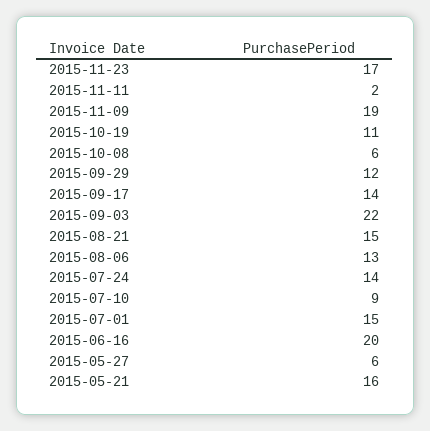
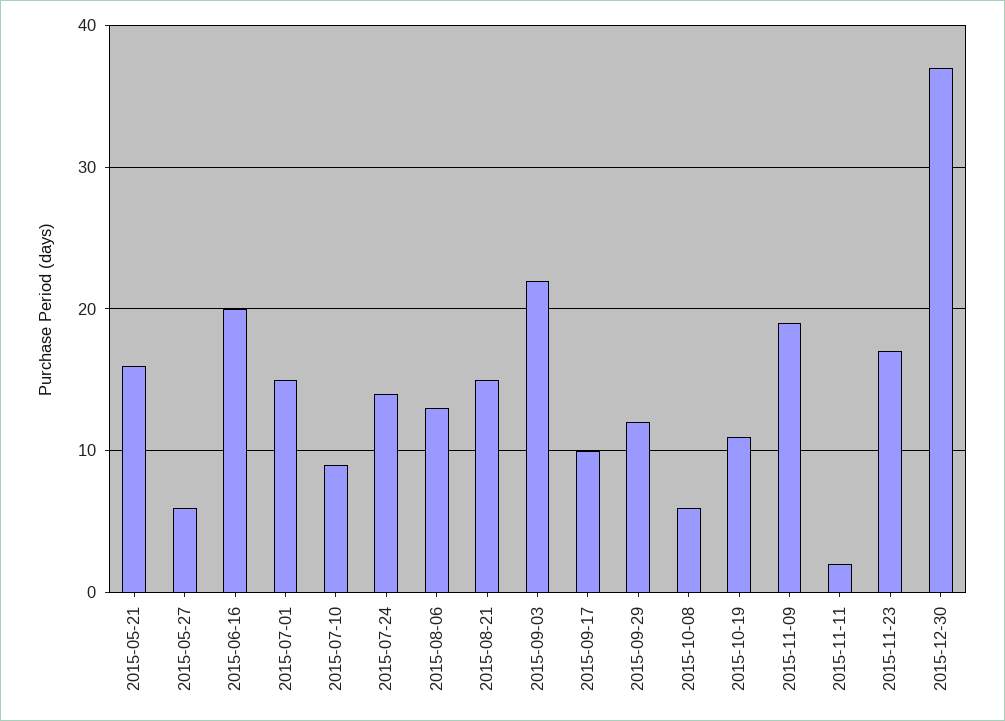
2015-09-17: 14 -> 10
2015-12-30: none -> 37

